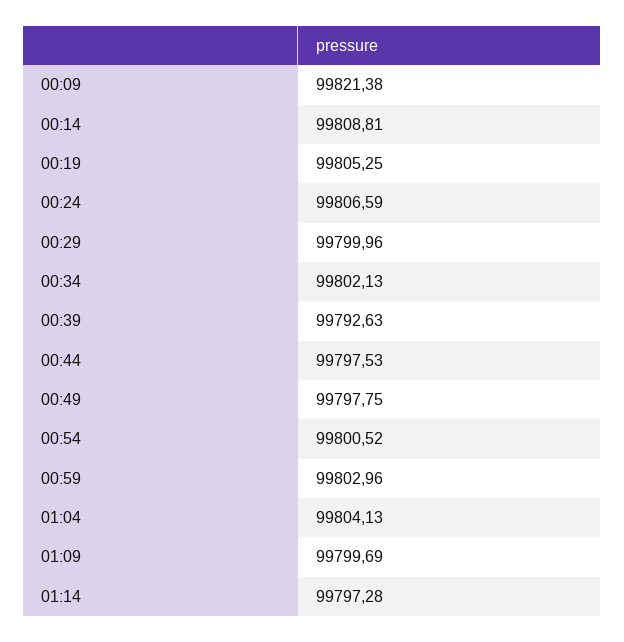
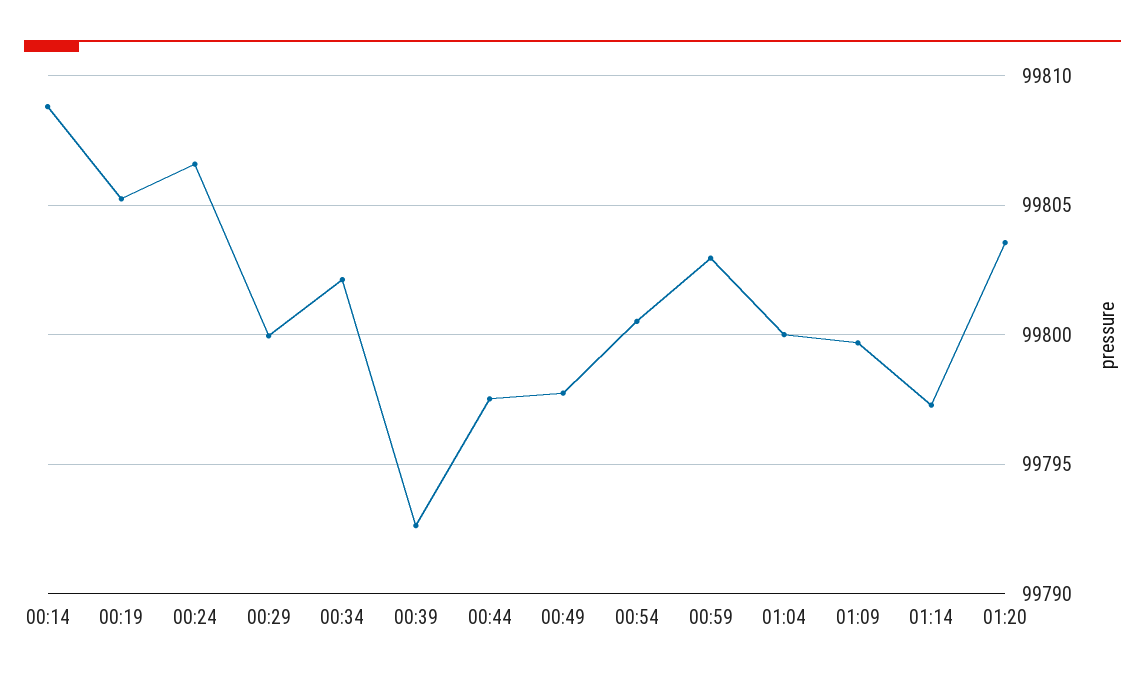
00:09: 99821.38 -> none
01:04: 99804.13 -> 99800
01:20: none -> 99803.5

